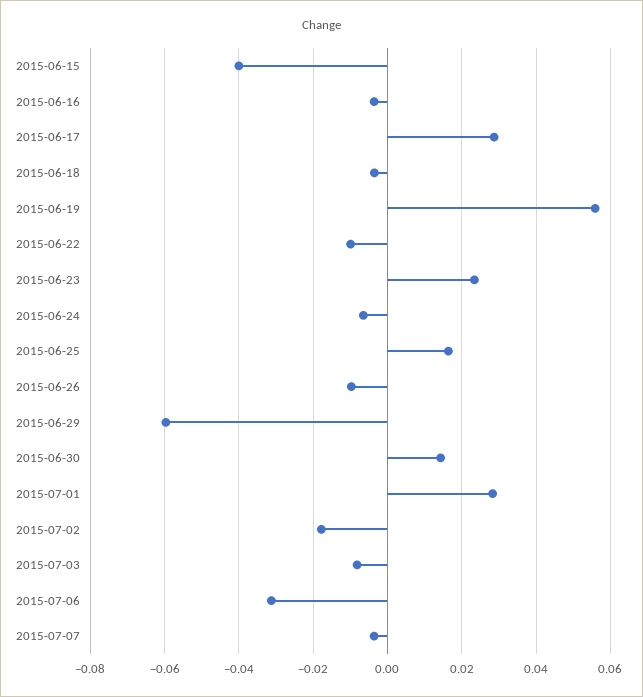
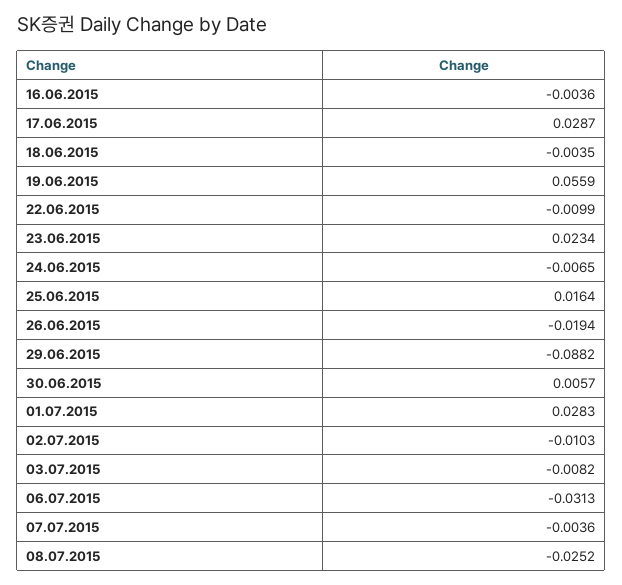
2015-06-15: -0.04 -> none
2015-06-26: -0.01 -> -0.0194
2015-06-29: -0.06 -> -0.0882
2015-06-30: 0.014 -> 0.0057
2015-07-02: -0.018 -> -0.0103
08.07.2015: none -> -0.0252

